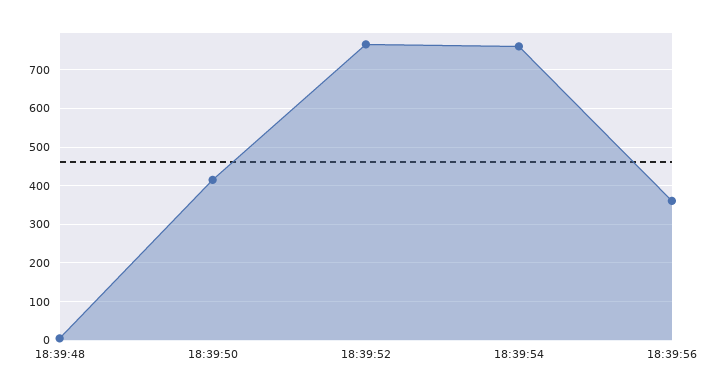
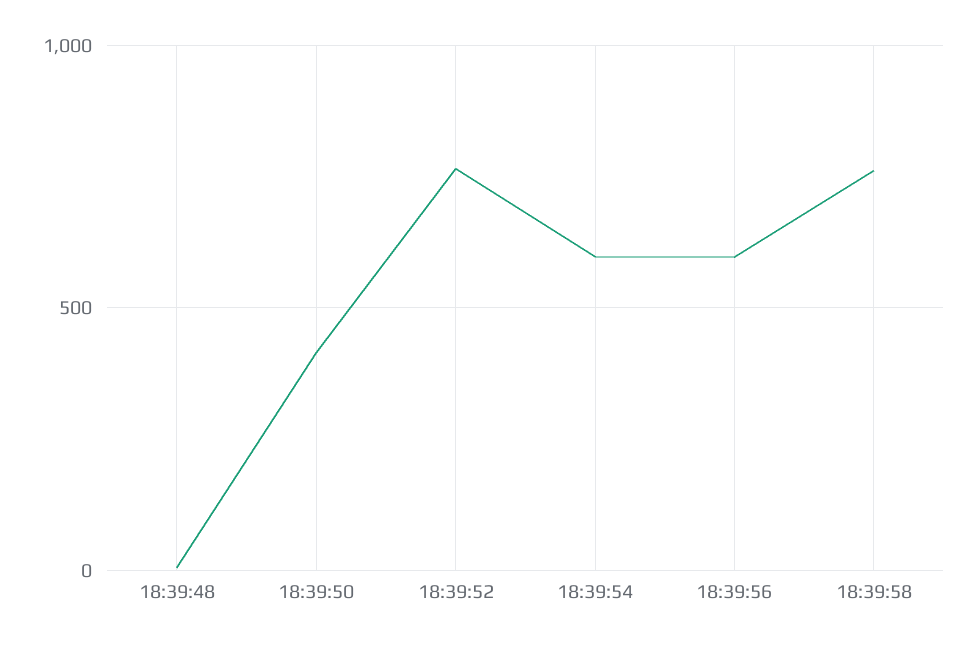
18:39:54: 760 -> 600
18:39:56: 360 -> 600
18:39:58: none -> 750

